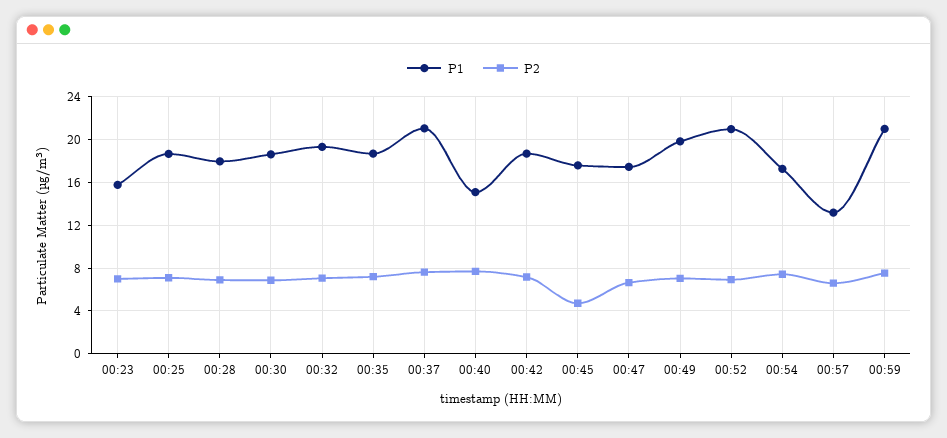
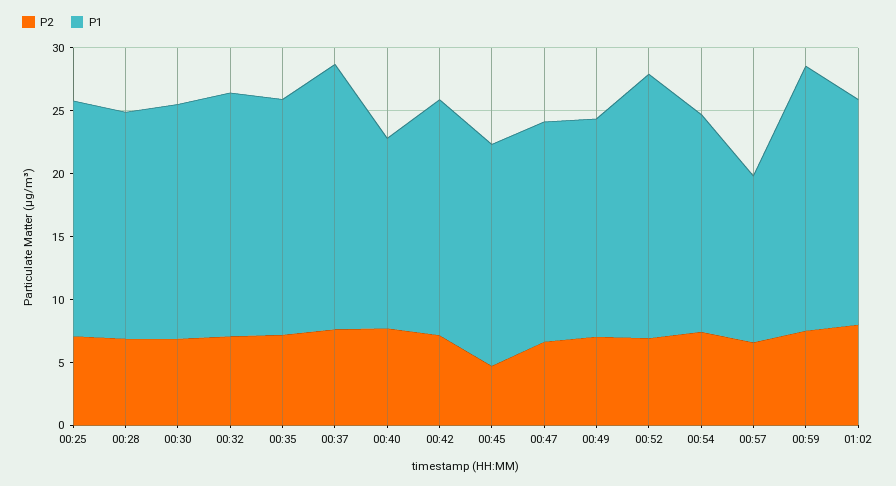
P1, 00:23: 16 -> none
P2, 00:23: 7 -> none
P1, 00:49: 20 -> 17
P2, 01:02: none -> 8
P1, 01:02: none -> 18

